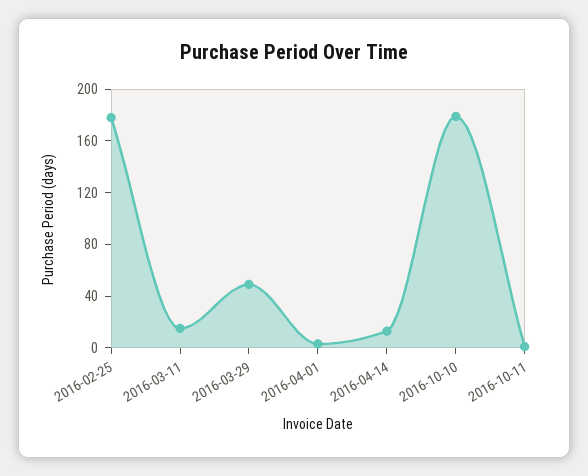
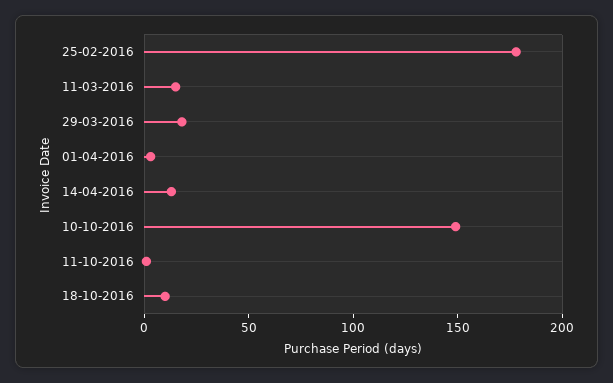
2016-03-29: 50 -> 20
2016-10-10: 180 -> 150
18-10-2016: none -> 10

